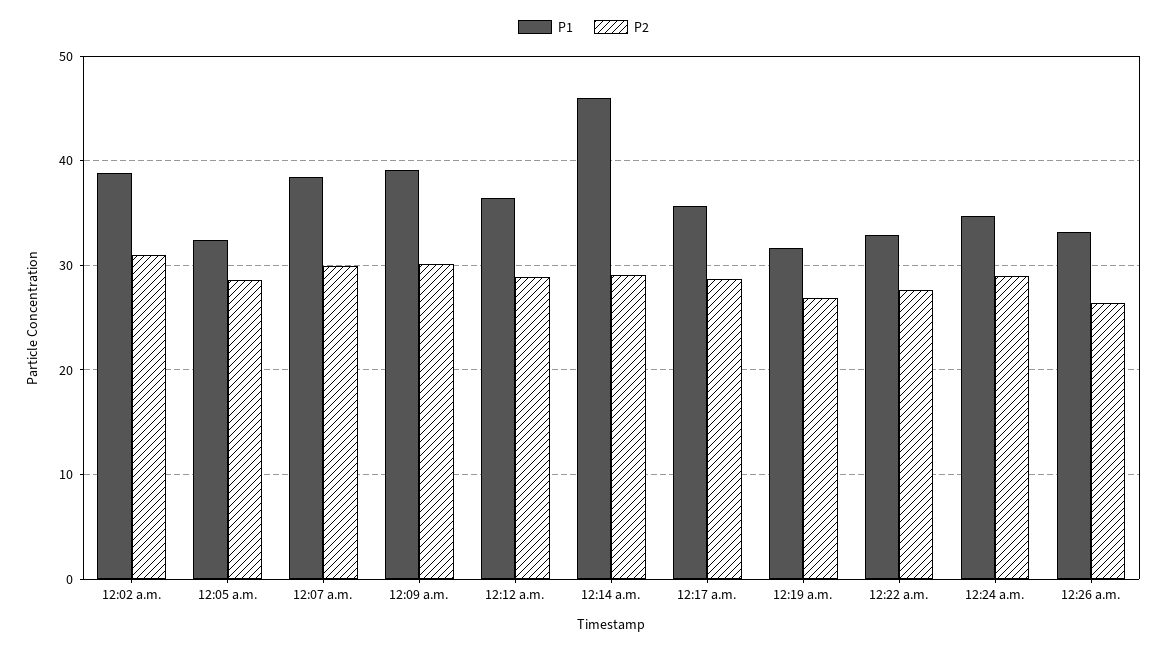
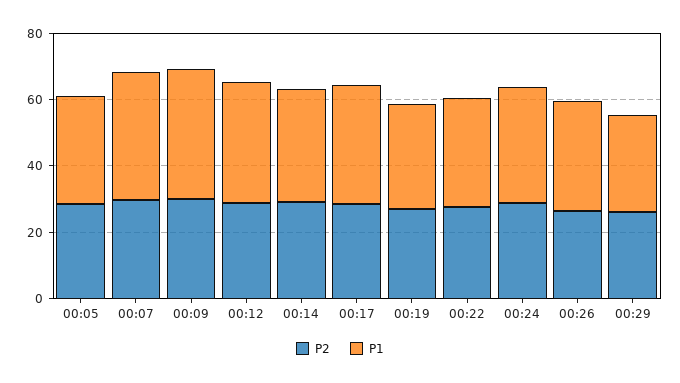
P1, 12:02 a.m.: 39 -> none
P2, 12:02 a.m.: 31 -> none
P1, 12:14 a.m.: 46 -> 35
P2, 00:29: none -> 25
P1, 00:29: none -> 30

